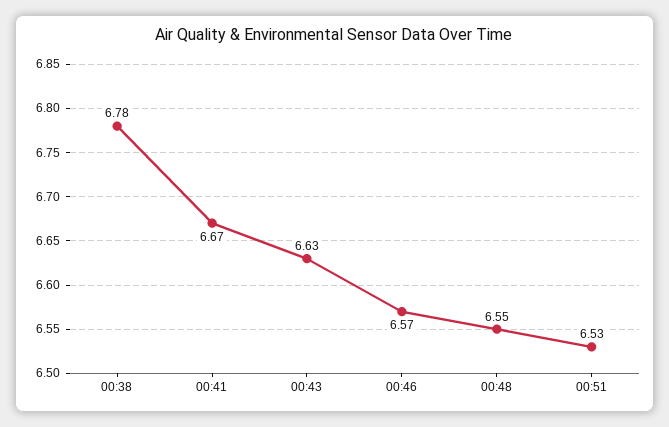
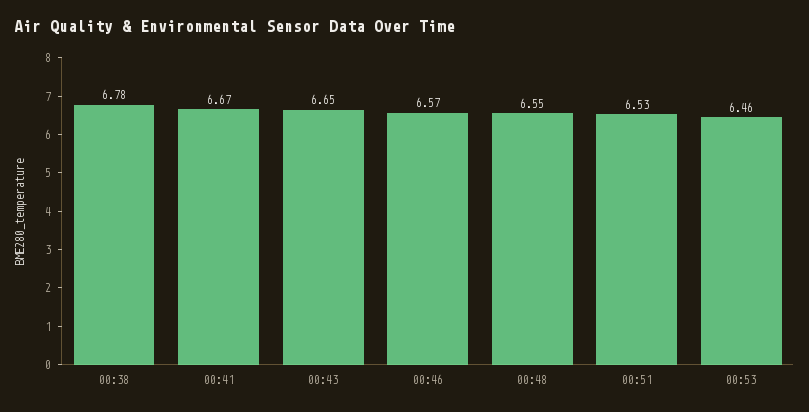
00:43: 6.63 -> 6.65
00:53: none -> 6.46

